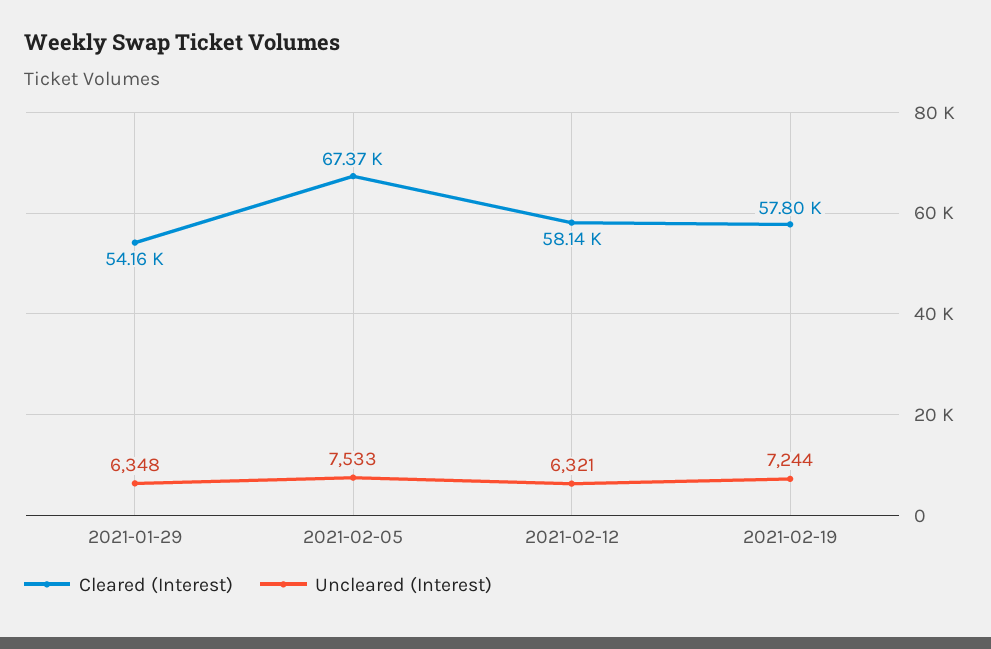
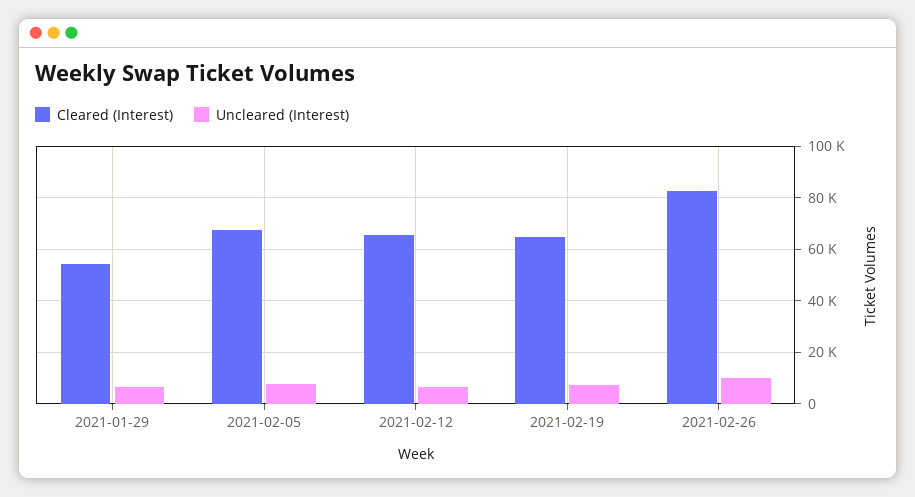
Cleared (Interest), 2021-02-12: 58140 -> 65000
Cleared (Interest), 2021-02-19: 57800 -> 65000
Cleared (Interest), 2021-02-26: none -> 82500
Uncleared (Interest), 2021-02-26: none -> 10000

